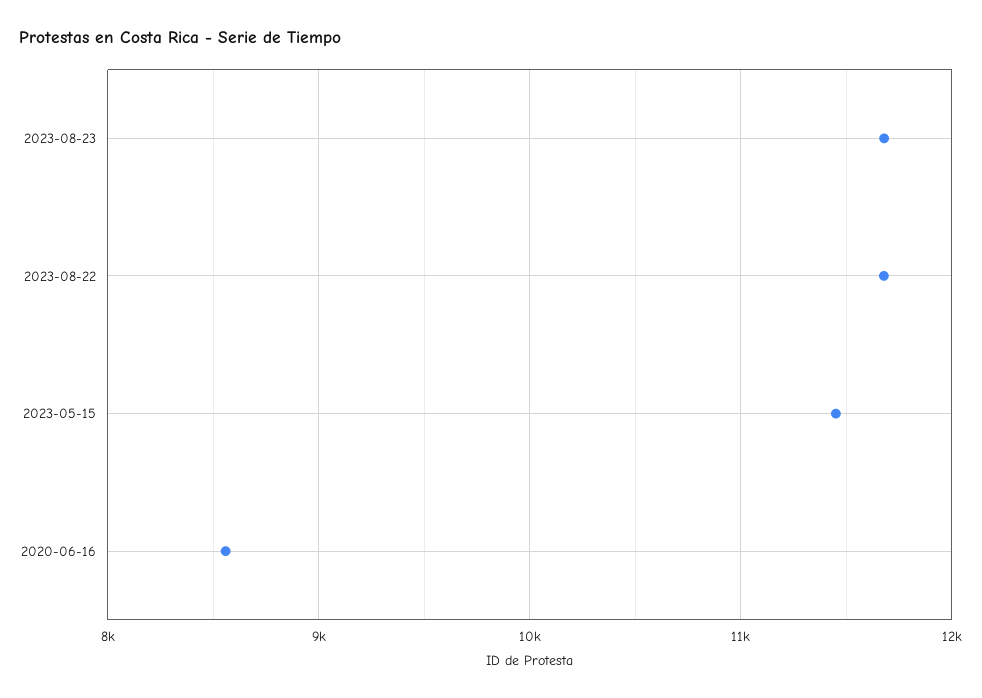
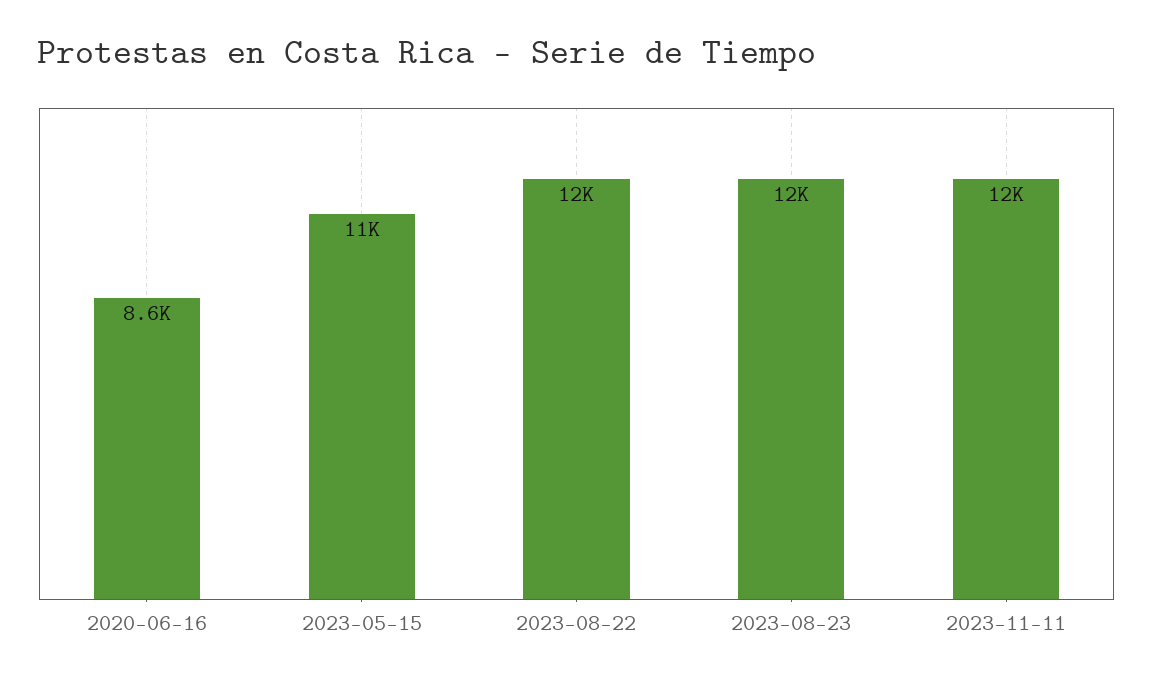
2023-11-11: none -> 12000

